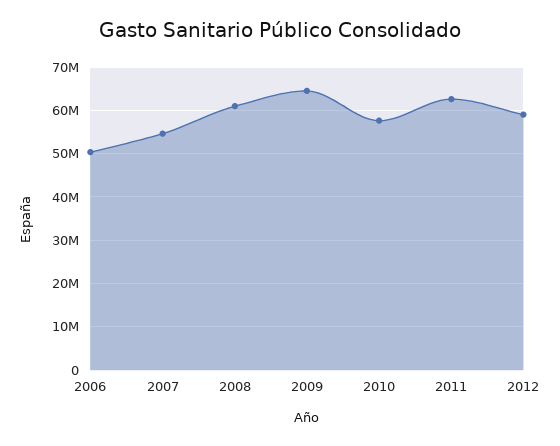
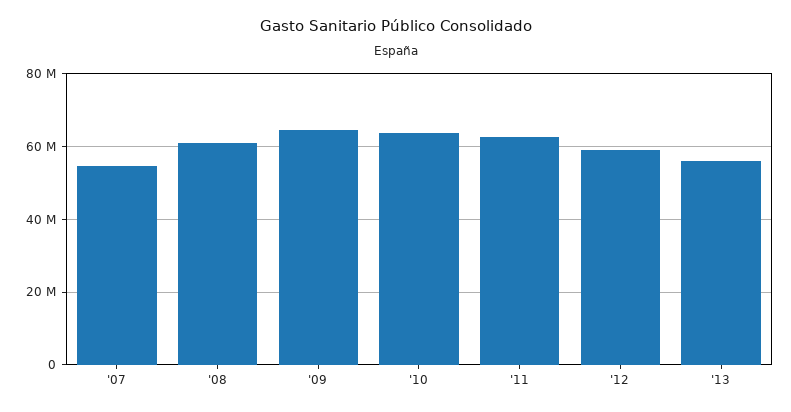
2006: 50000000 -> none
2010: 58000000 -> 64000000
'13: none -> 56000000

